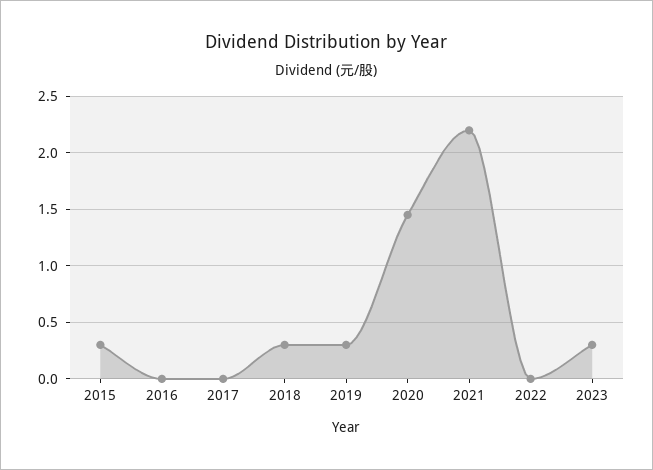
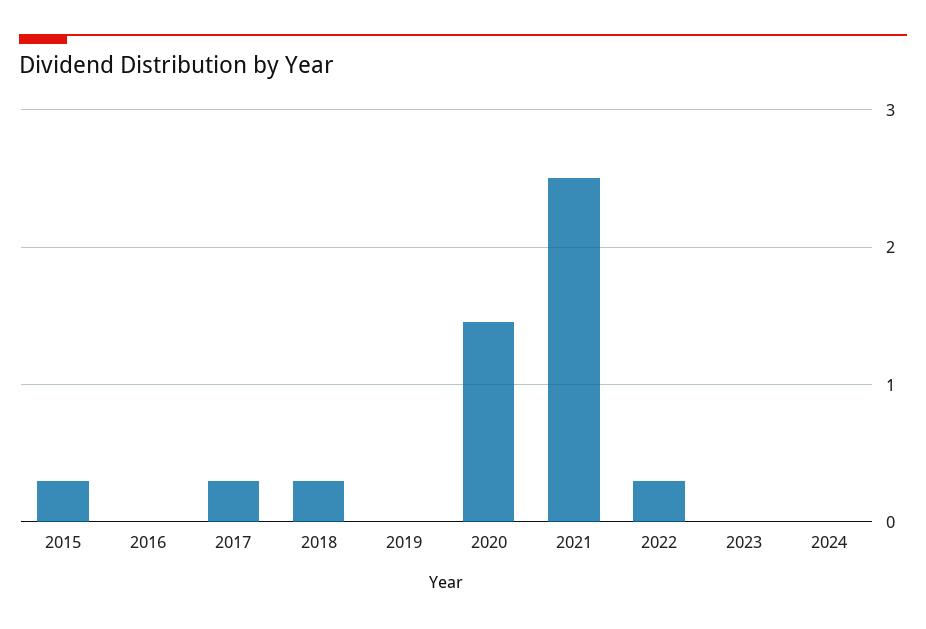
2017: 0 -> 0.3
2019: 0.3 -> 0
2021: 2.2 -> 2.5
2022: 0 -> 0.3
2023: 0.3 -> 0
2024: none -> 0

